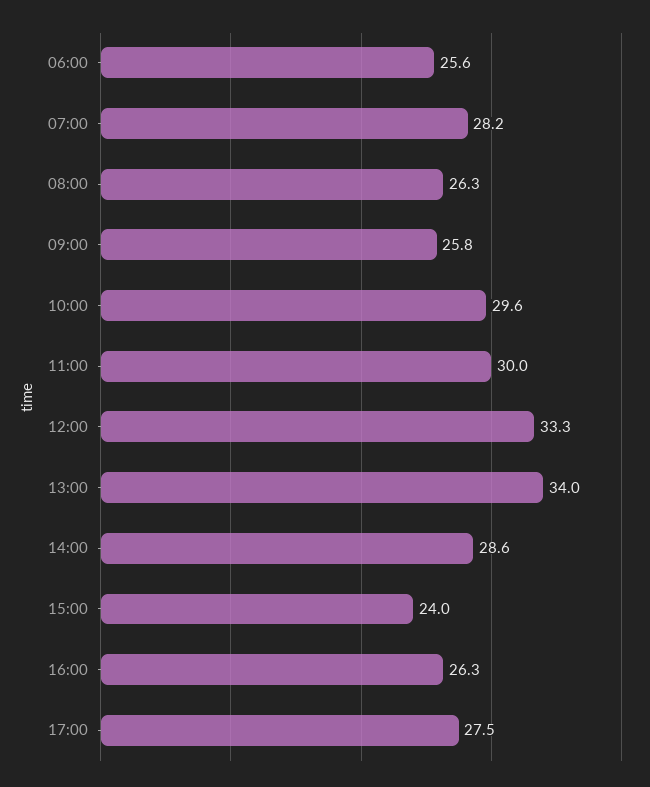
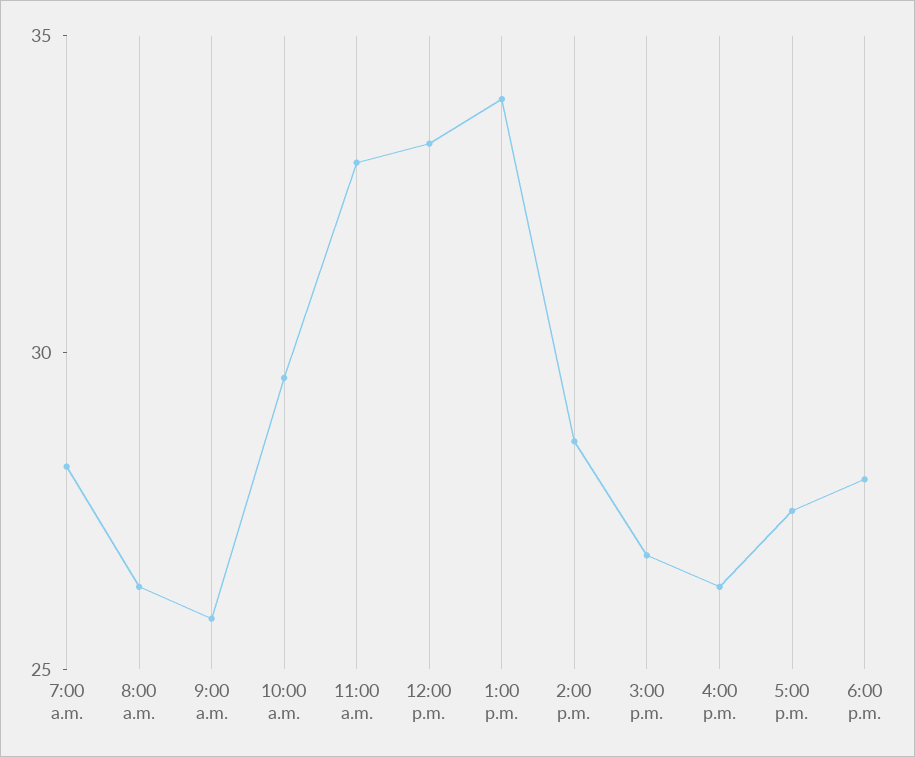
06:00: 25.6 -> none
11:00: 30 -> 33
15:00: 24 -> 27
6:00 p.m.: none -> 28

